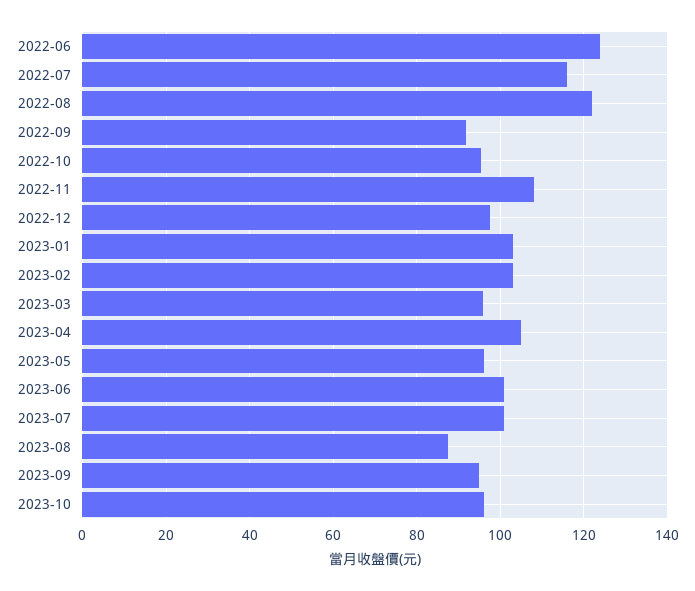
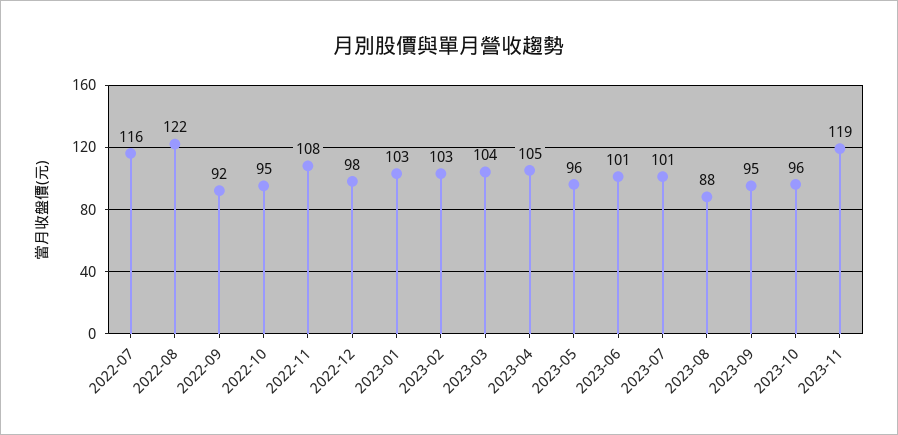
2022-06: 124 -> none
2023-03: 96 -> 104
2023-11: none -> 119

